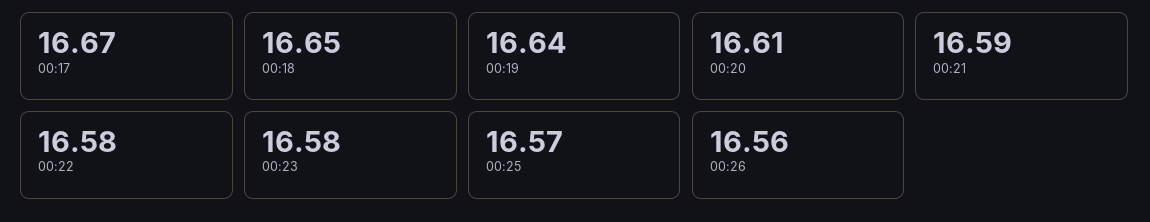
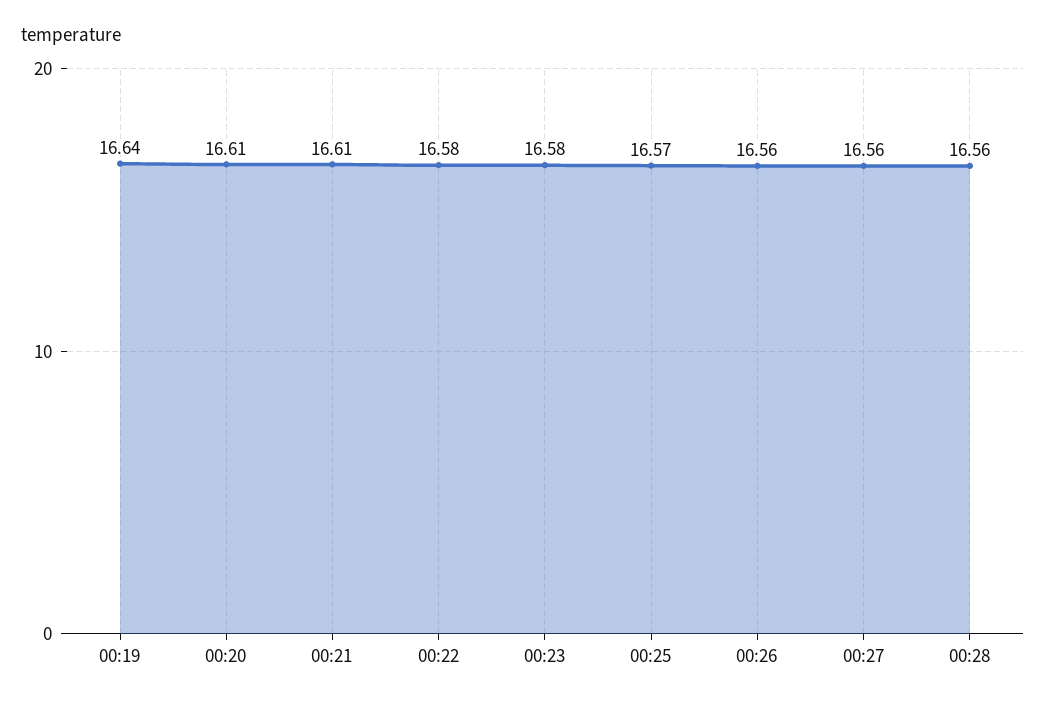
00:17: 16.67 -> none
00:18: 16.65 -> none
00:21: 16.59 -> 16.61
00:27: none -> 16.56
00:28: none -> 16.56

